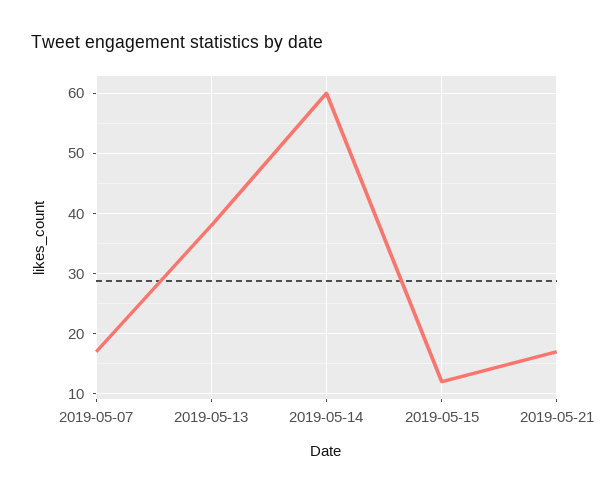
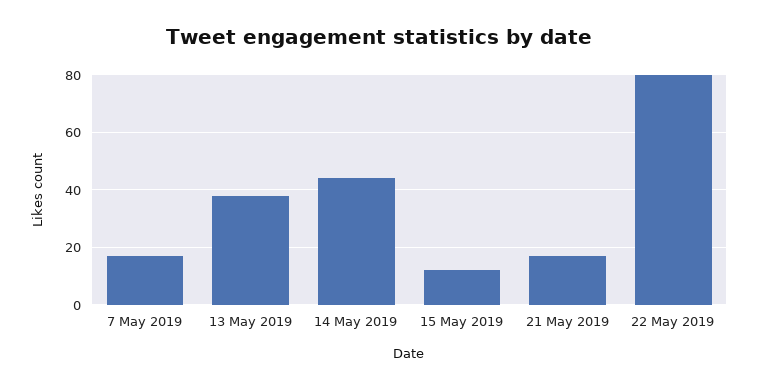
2019-05-14: 60 -> 45
22 May 2019: none -> 80

